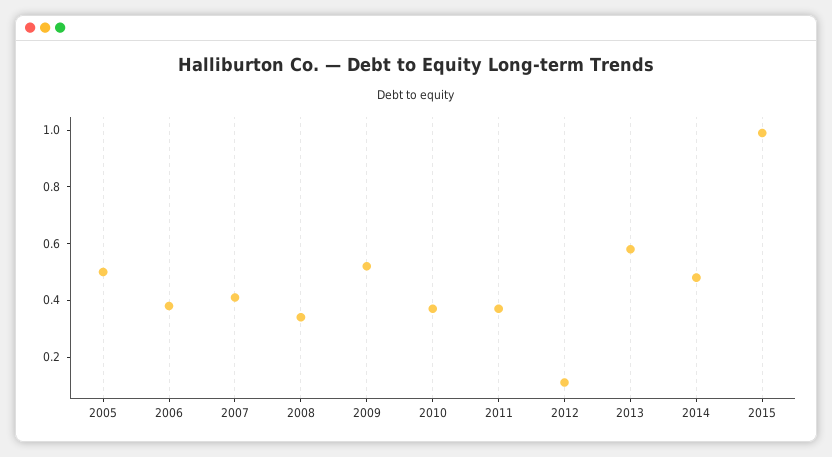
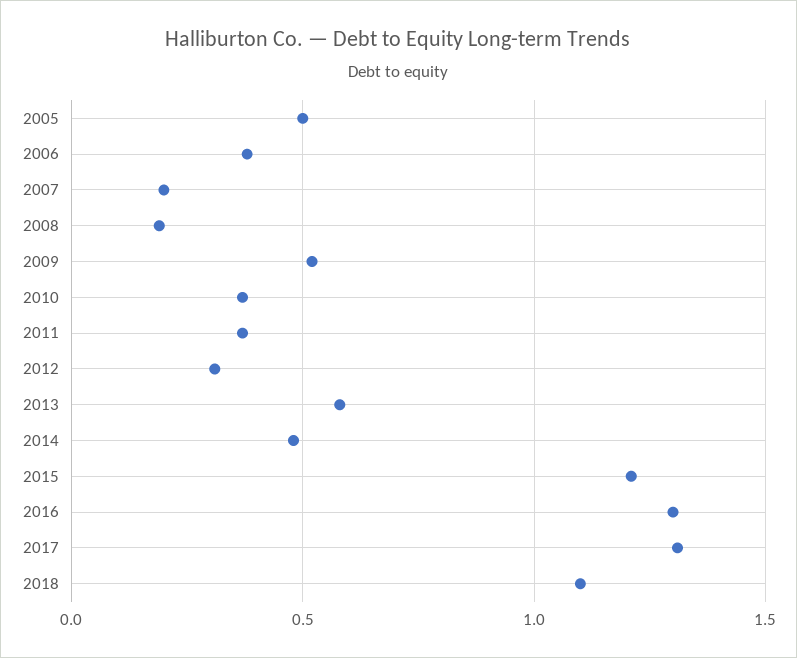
2007: 0.4 -> 0.2
2008: 0.35 -> 0.2
2012: 0.1 -> 0.3
2015: 1 -> 1.2
2016: none -> 1.3
2017: none -> 1.3
2018: none -> 1.1

